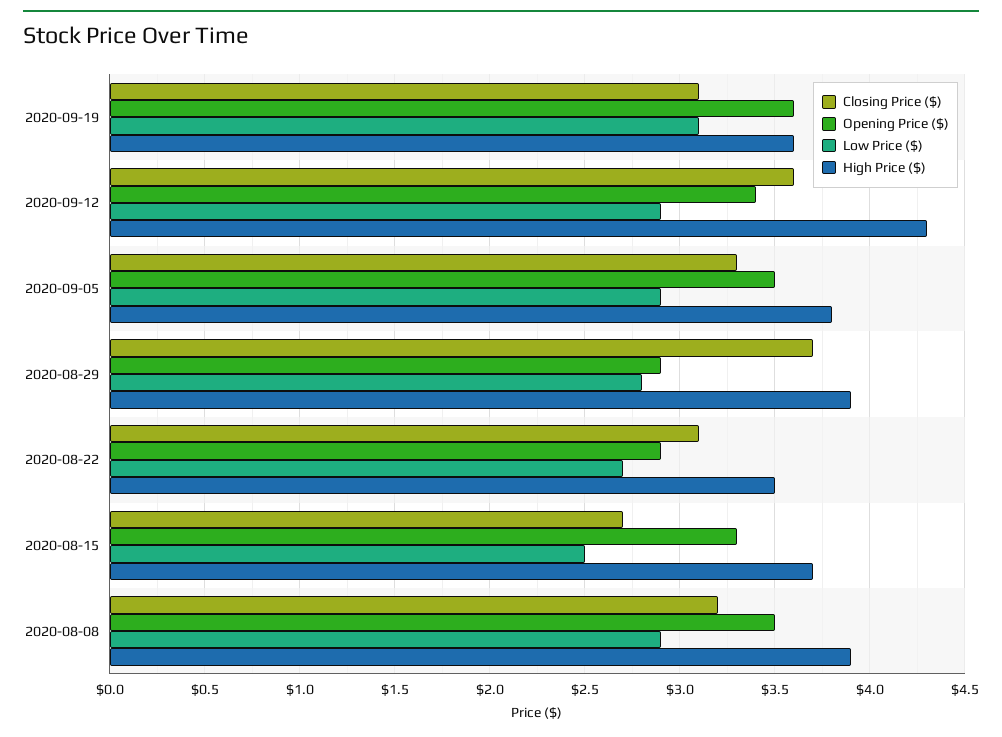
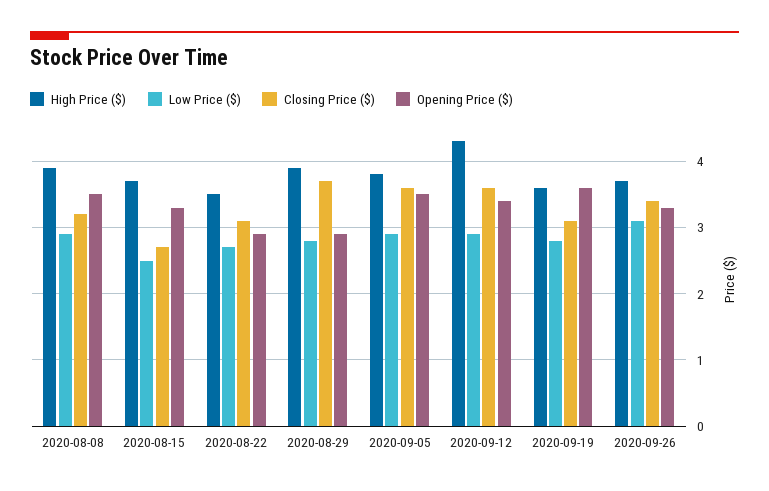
Low Price ($), 2020-09-19: 3.1 -> 2.8
Closing Price ($), 2020-09-05: 3.3 -> 3.6
High Price ($), 2020-09-26: none -> 3.7
Low Price ($), 2020-09-26: none -> 3.1
Closing Price ($), 2020-09-26: none -> 3.4
Opening Price ($), 2020-09-26: none -> 3.3

